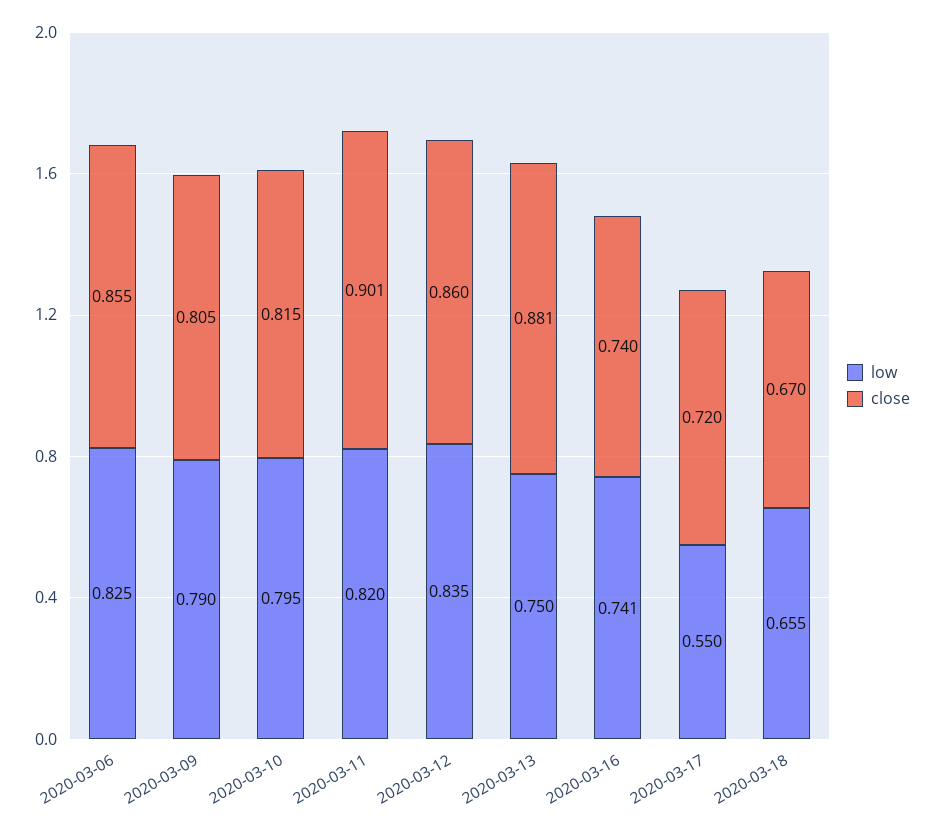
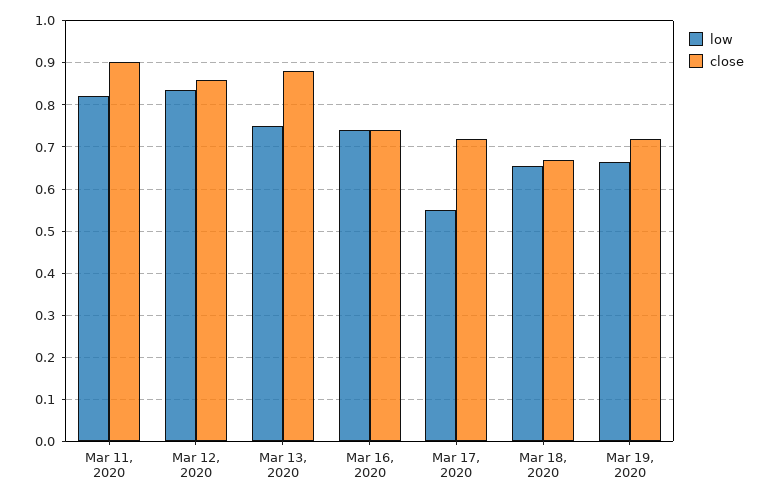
low, 2020-03-06: 0.825 -> none
close, 2020-03-06: 0.855 -> none
low, 2020-03-09: 0.79 -> none
close, 2020-03-09: 0.805 -> none
low, 2020-03-10: 0.795 -> none
close, 2020-03-10: 0.815 -> none
low, Mar 19, 2020: none -> 0.66
close, Mar 19, 2020: none -> 0.72

